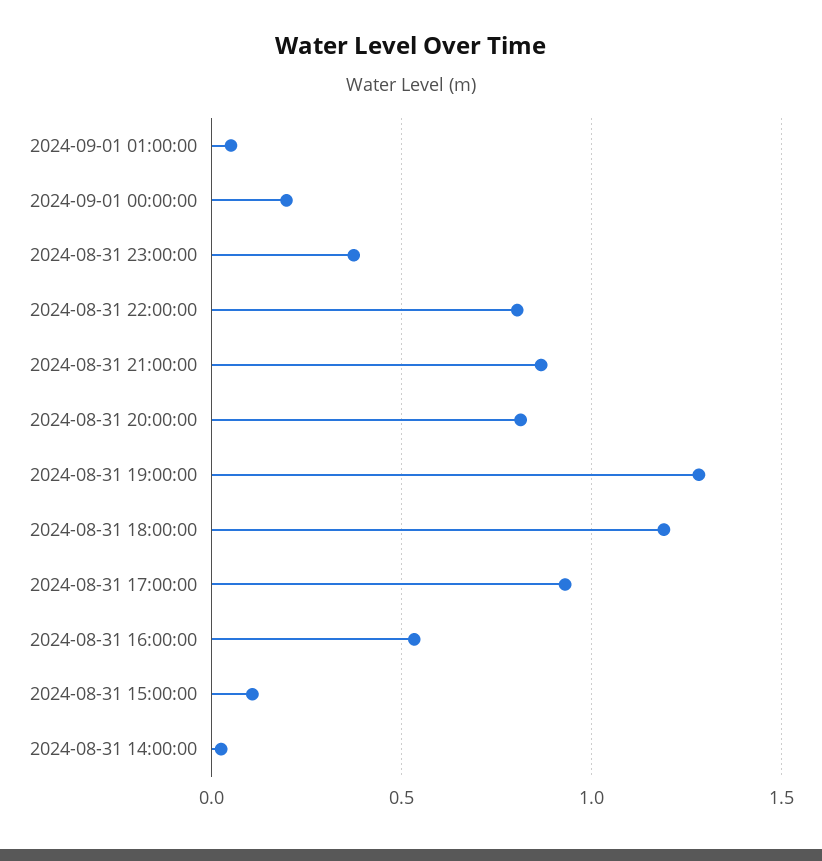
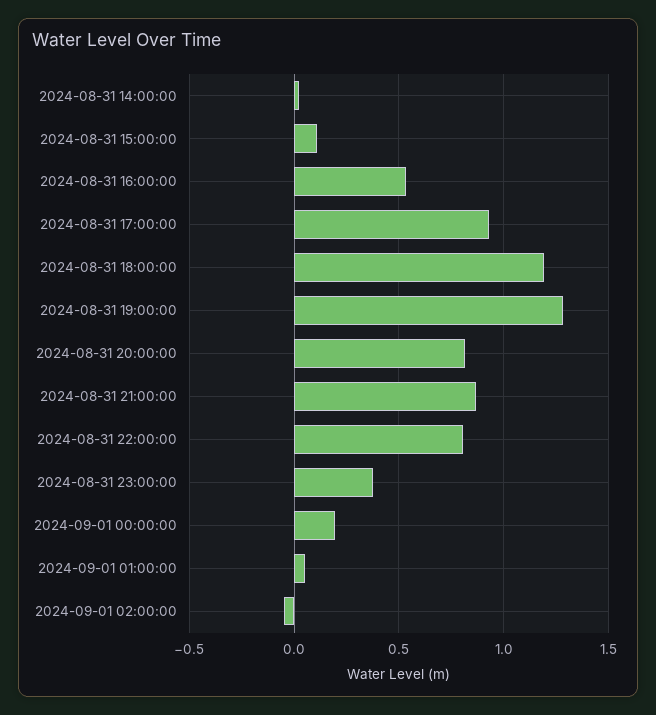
2024-09-01 02:00:00: none -> -0.05

